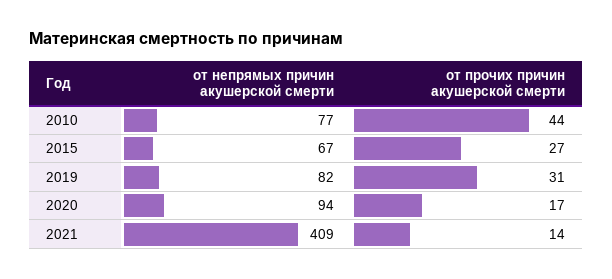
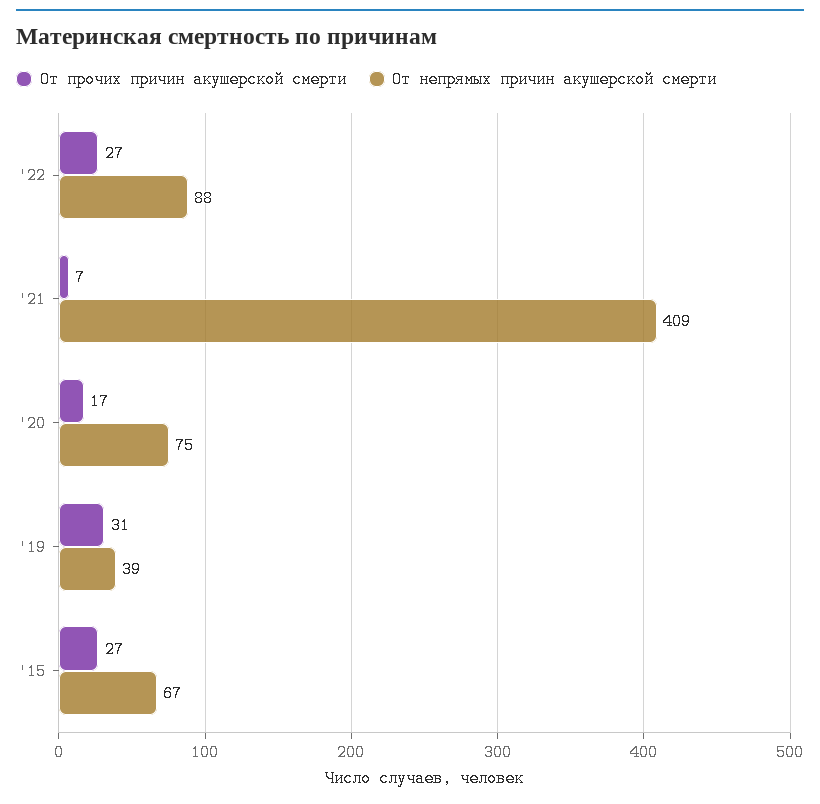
от непрямых причин акушерской смерти, 2010: 77 -> none
от прочих причин акушерской смерти, 2010: 44 -> none
от непрямых причин акушерской смерти, 2019: 82 -> 39
от непрямых причин акушерской смерти, 2020: 94 -> 75
от прочих причин акушерской смерти, 2021: 14 -> 7
от прочих причин акушерской смерти, '22: none -> 27
от непрямых причин акушерской смерти, '22: none -> 88

